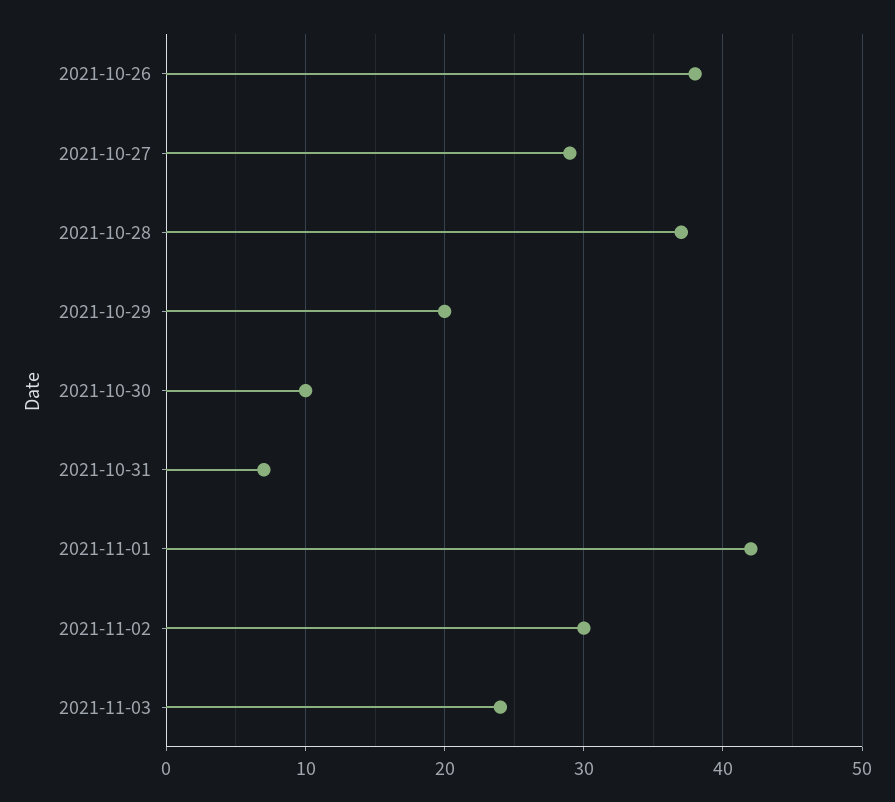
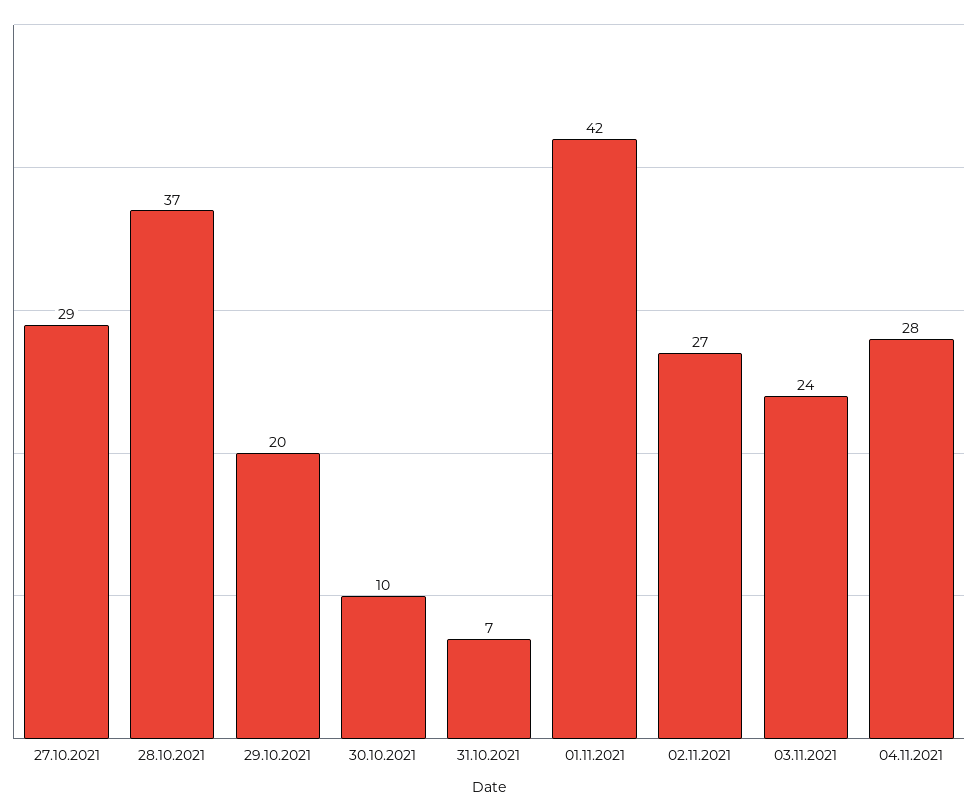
2021-10-26: 38 -> none
2021-11-02: 30 -> 27
04.11.2021: none -> 28

